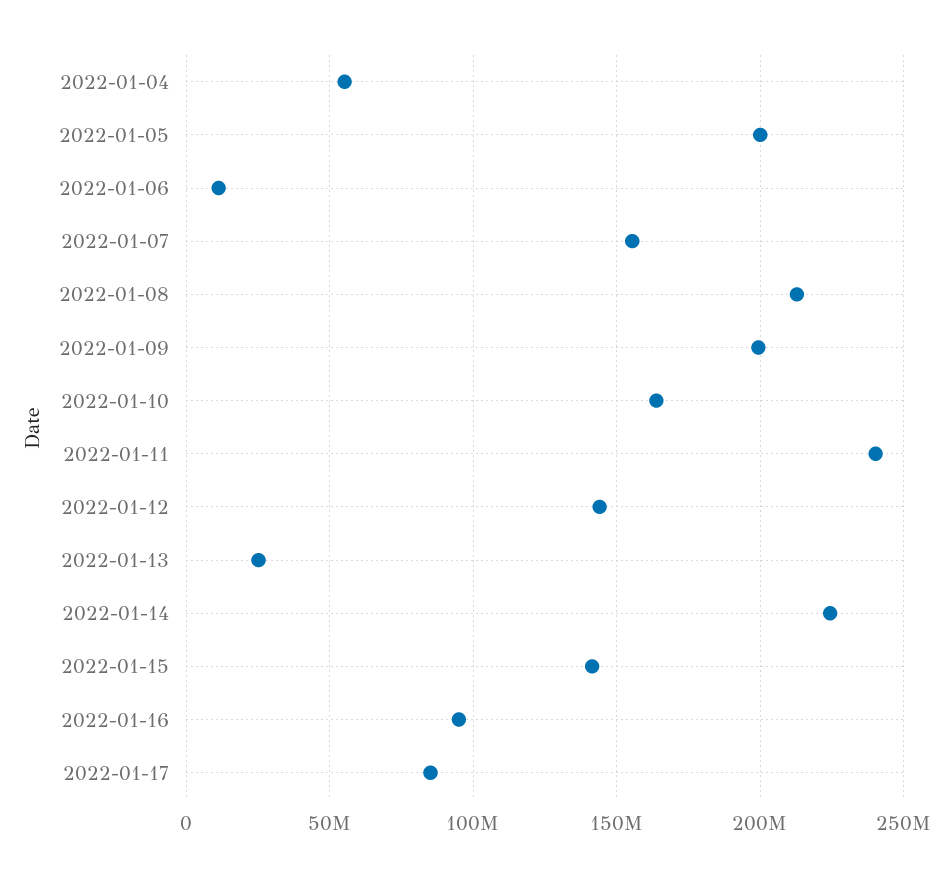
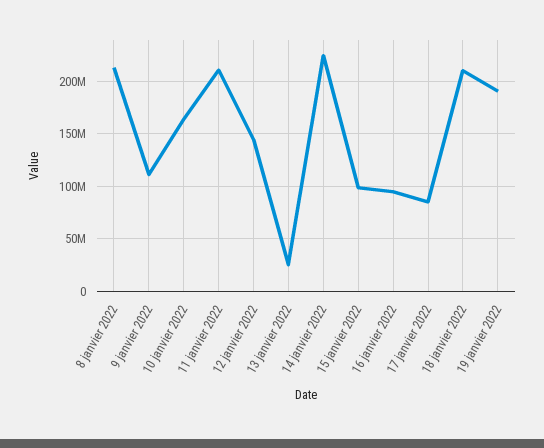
2022-01-04: 55000000 -> none
2022-01-05: 200000000 -> none
2022-01-06: 10000000 -> none
2022-01-07: 155000000 -> none
2022-01-09: 200000000 -> 110000000
2022-01-11: 240000000 -> 210000000
2022-01-15: 140000000 -> 100000000
18 janvier 2022: none -> 210000000
19 janvier 2022: none -> 190000000

